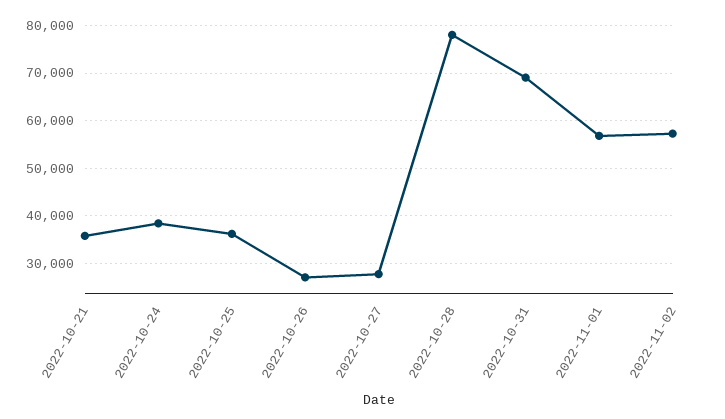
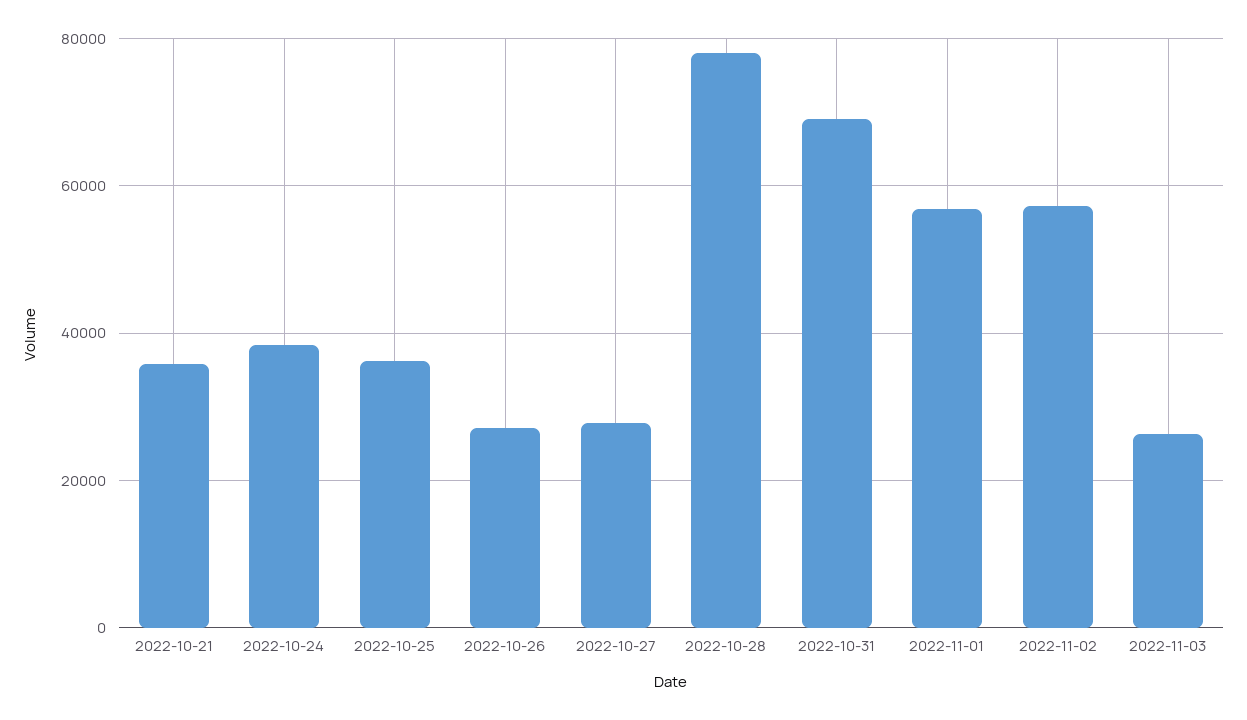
2022-11-03: none -> 26000

